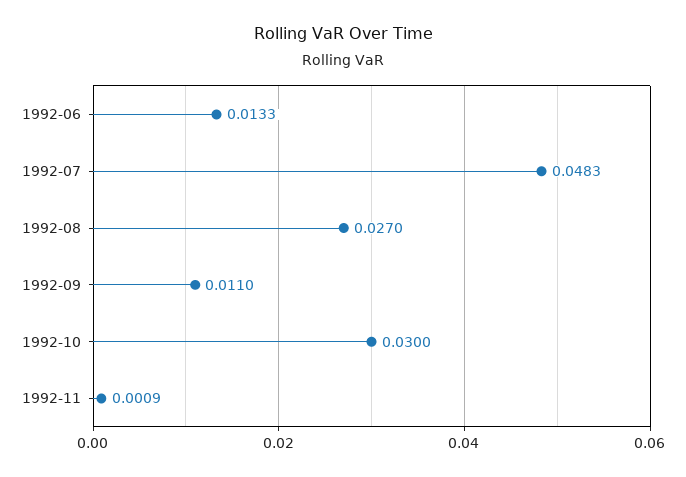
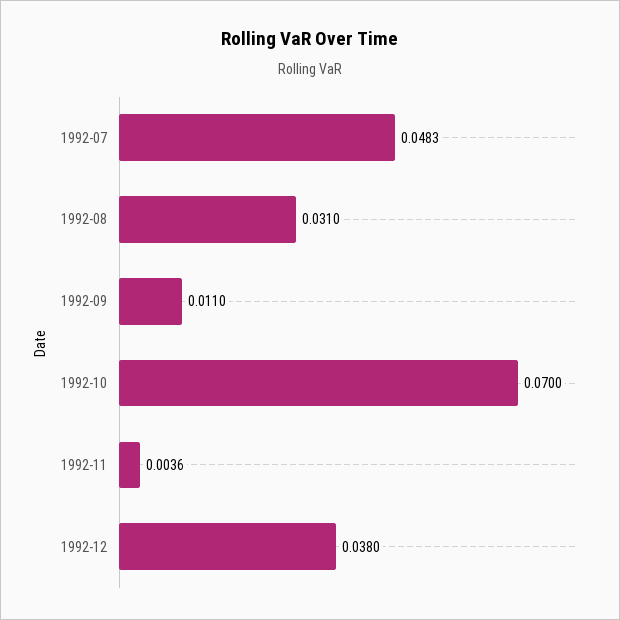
1992-06: 0.0133 -> none
1992-08: 0.027 -> 0.031
1992-10: 0.03 -> 0.07
1992-11: 0.0009 -> 0.0036
1992-12: none -> 0.038

